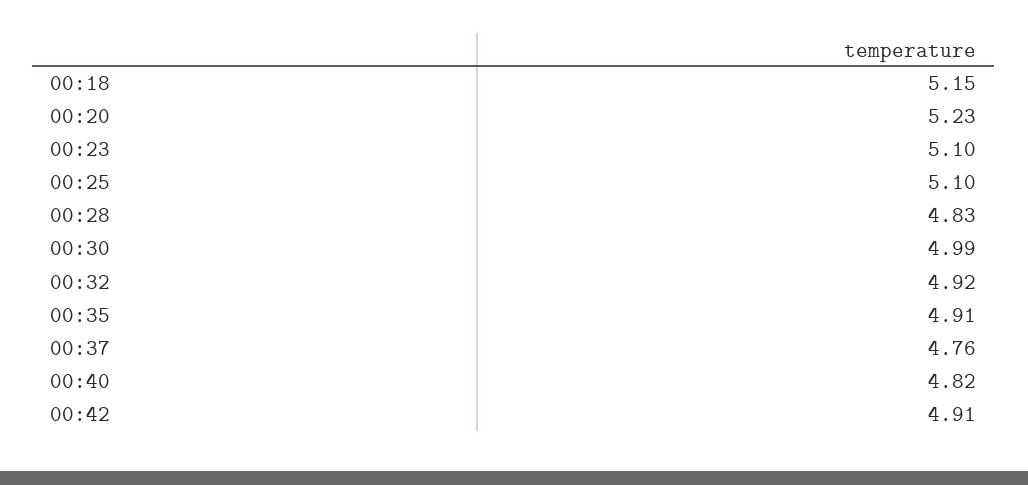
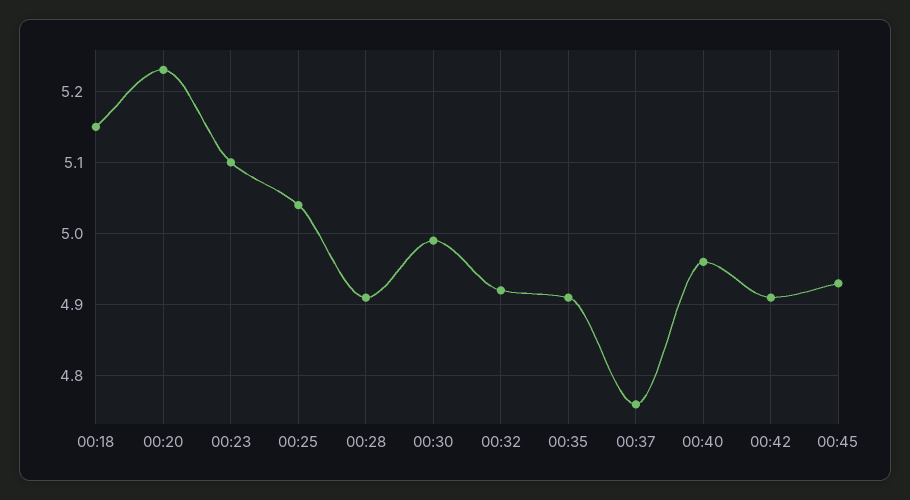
00:25: 5.1 -> 5.04
00:28: 4.83 -> 4.91
00:40: 4.82 -> 4.96
00:45: none -> 4.93

